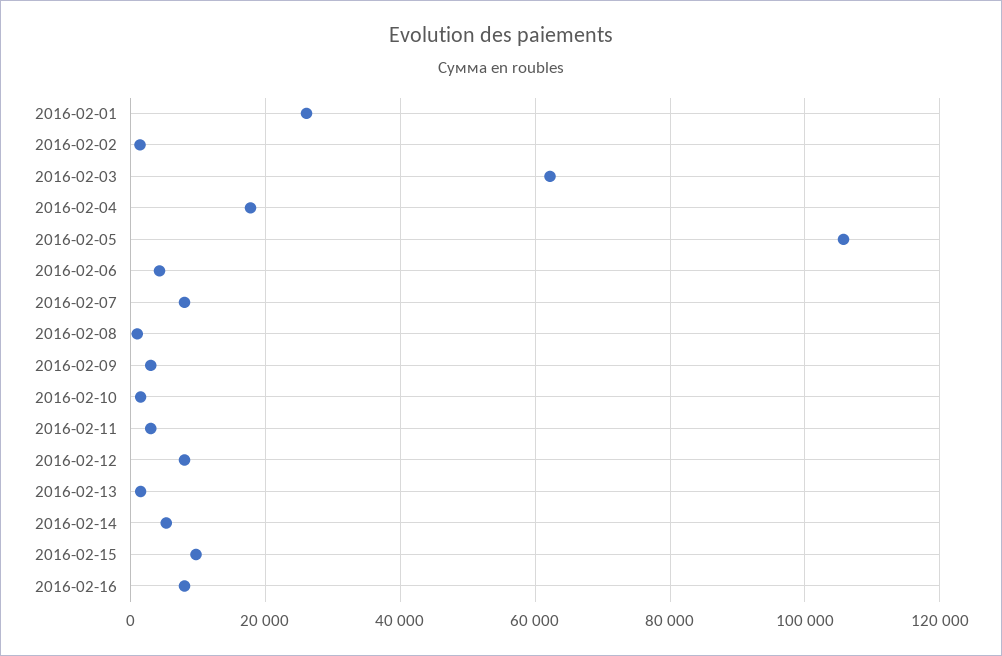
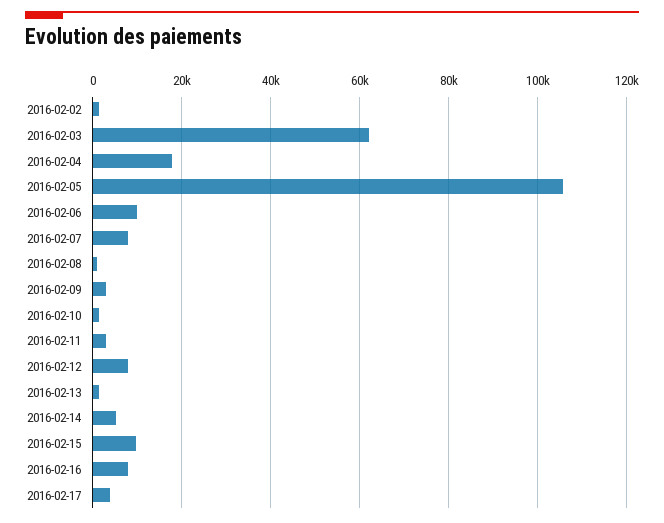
2016-02-01: 26000 -> none
2016-02-06: 4000 -> 10000
2016-02-17: none -> 4000

